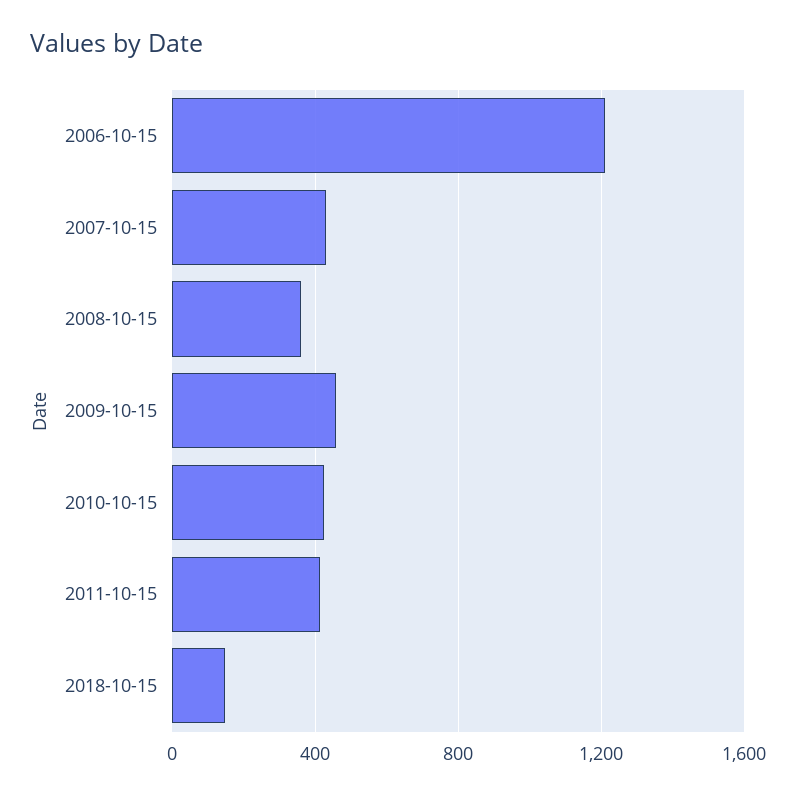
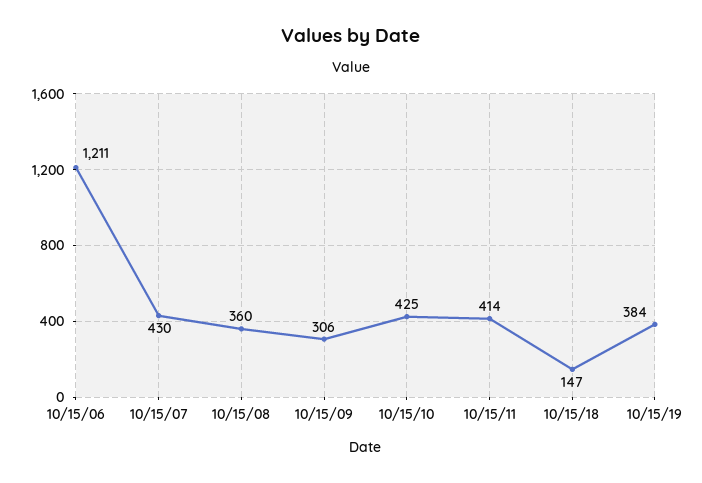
2009-10-15: 450 -> 306
10/15/19: none -> 384

